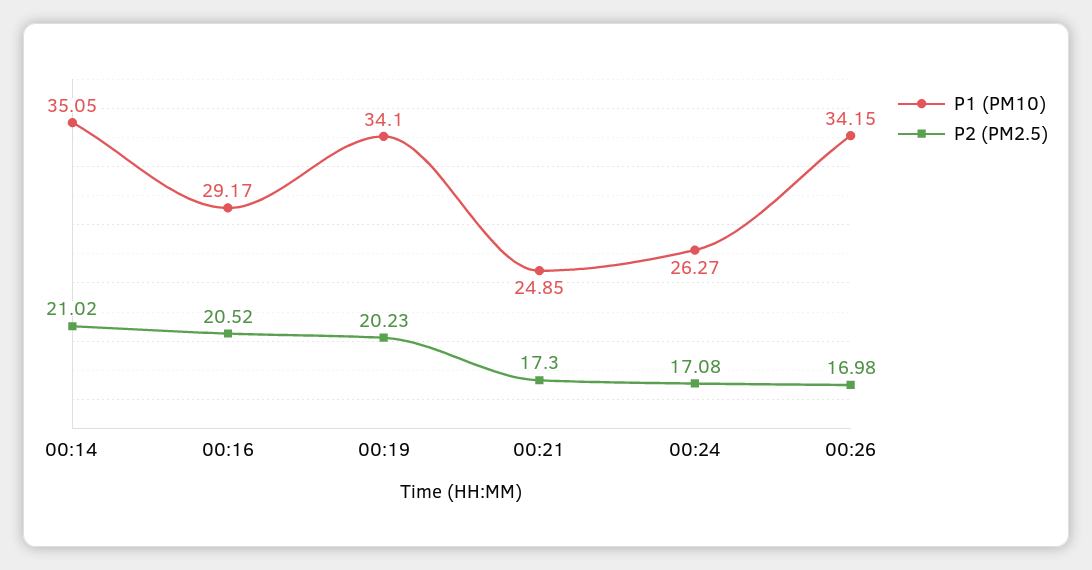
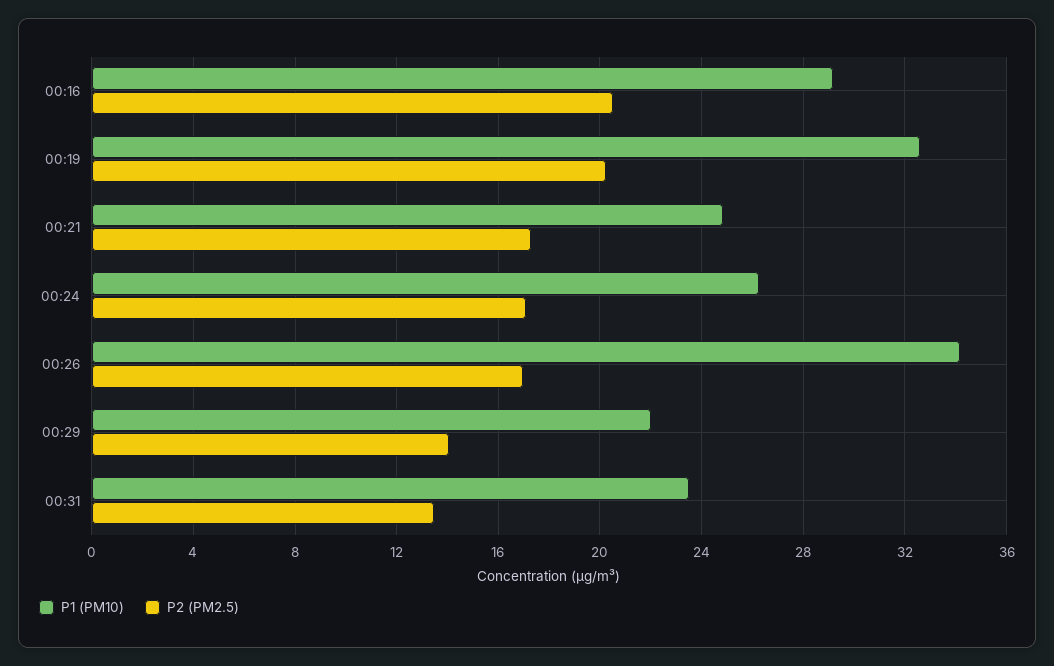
P1 (PM10), 00:14: 35.05 -> none
P2 (PM2.5), 00:14: 21.02 -> none
P1 (PM10), 00:19: 34.1 -> 32.5
P1 (PM10), 00:29: none -> 22
P2 (PM2.5), 00:29: none -> 14
P1 (PM10), 00:31: none -> 23.5
P2 (PM2.5), 00:31: none -> 13.5

